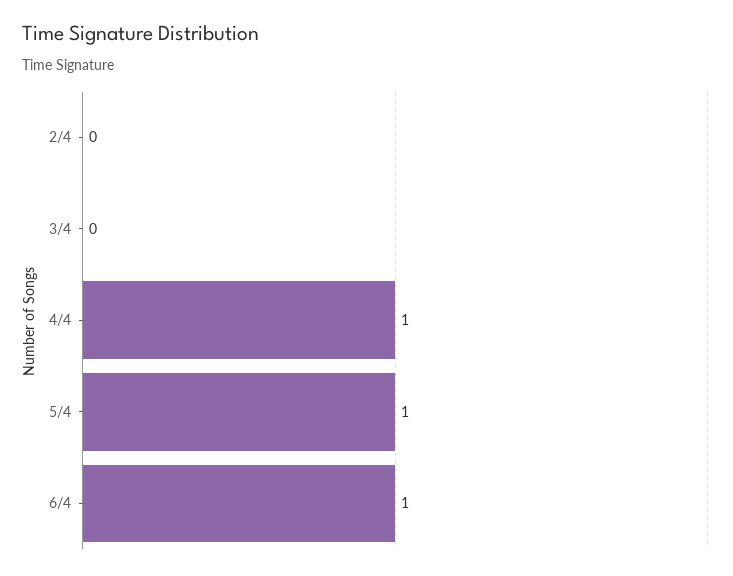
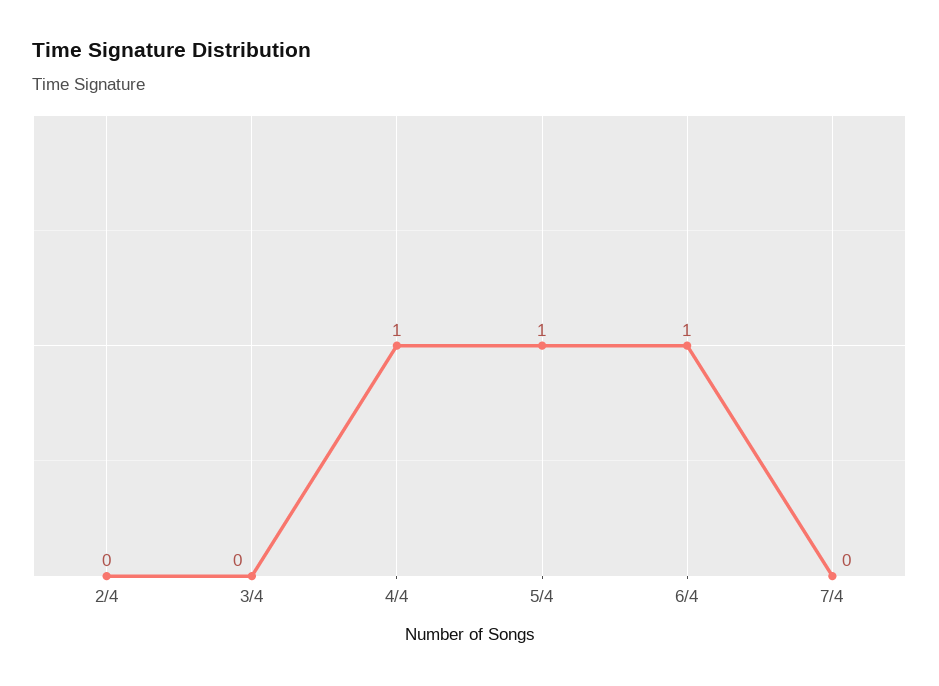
7/4: none -> 0

